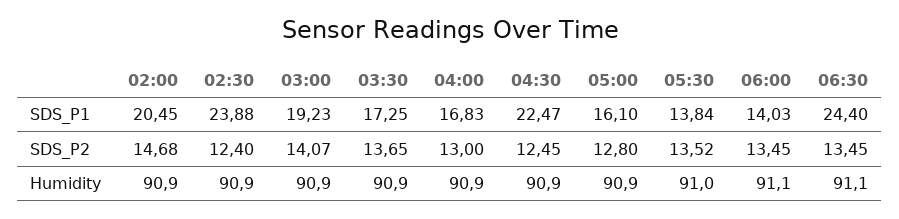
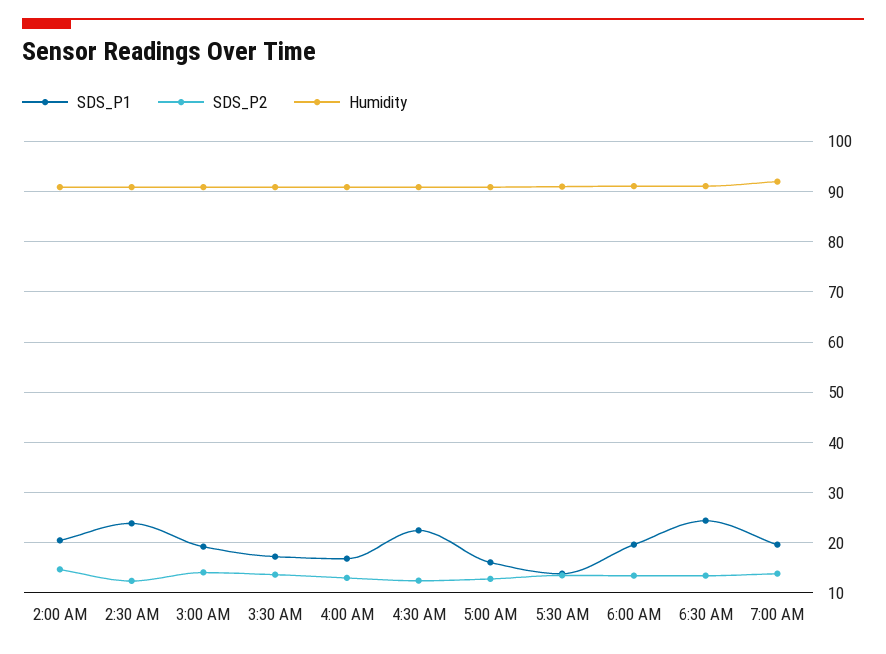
SDS_P1, 06:00: 14.03 -> 20
SDS_P1, 7:00 AM: none -> 20
SDS_P2, 7:00 AM: none -> 14
Humidity, 7:00 AM: none -> 92

